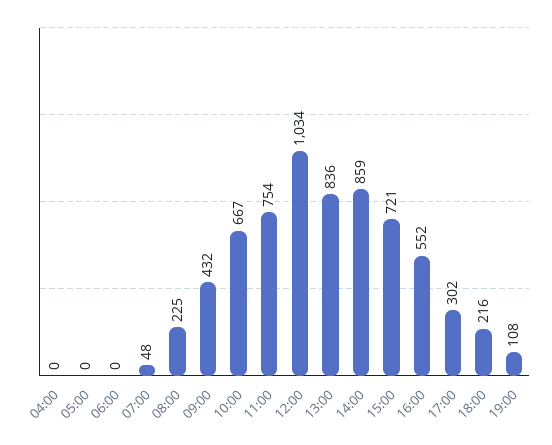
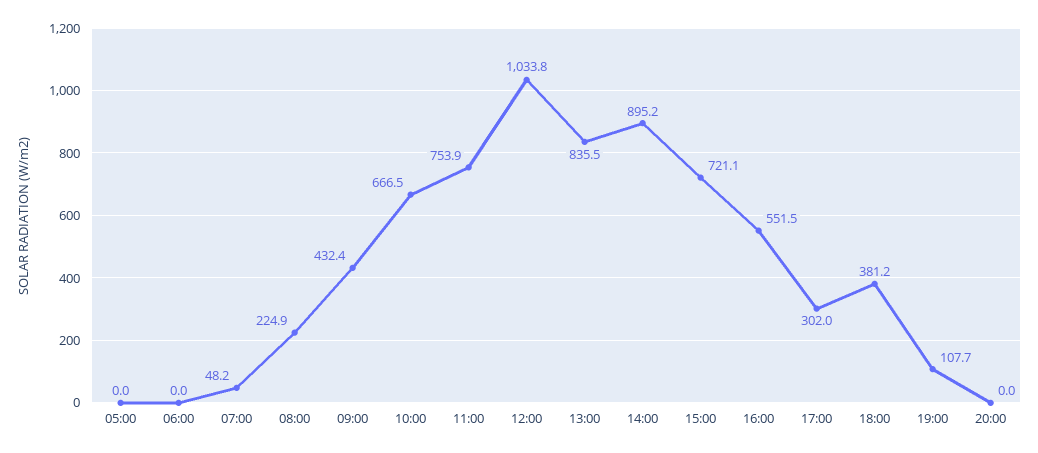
04:00: 0 -> none
14:00: 859 -> 895.2
18:00: 216 -> 381.2
20:00: none -> 0

